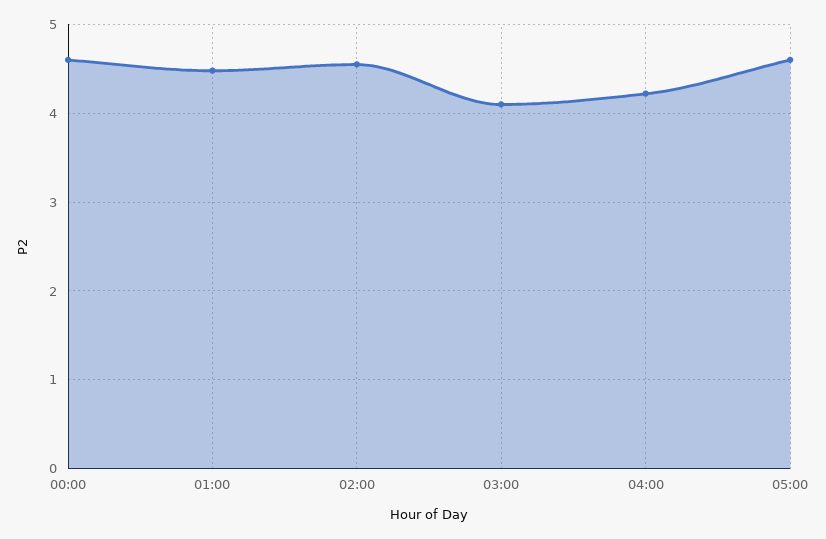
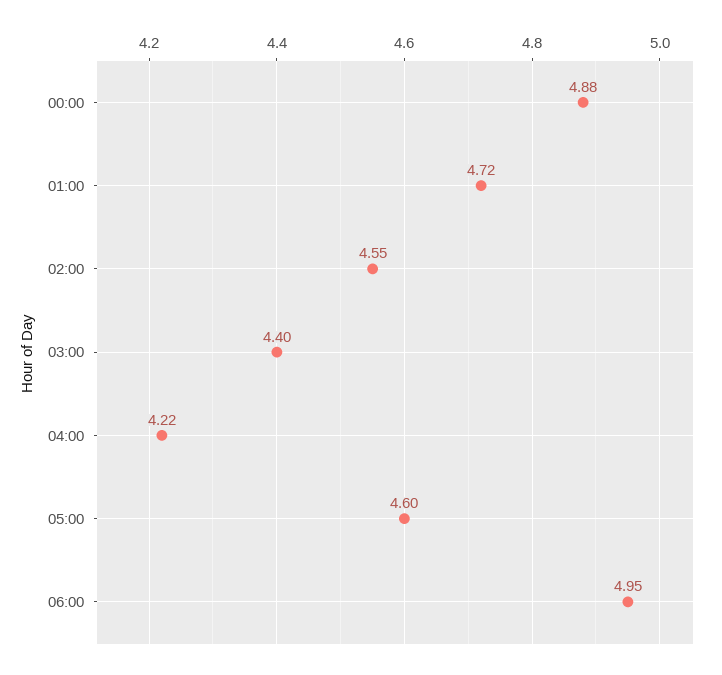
00:00: 4.6 -> 4.88
01:00: 4.5 -> 4.72
03:00: 4.1 -> 4.4
06:00: none -> 4.95

